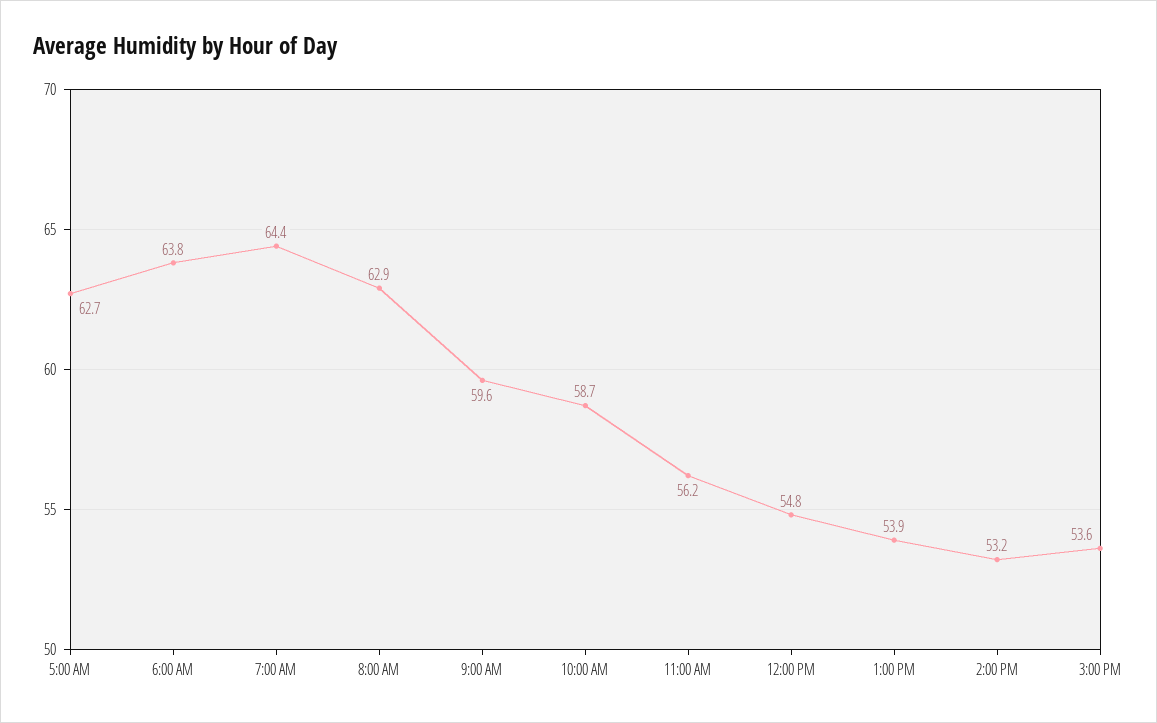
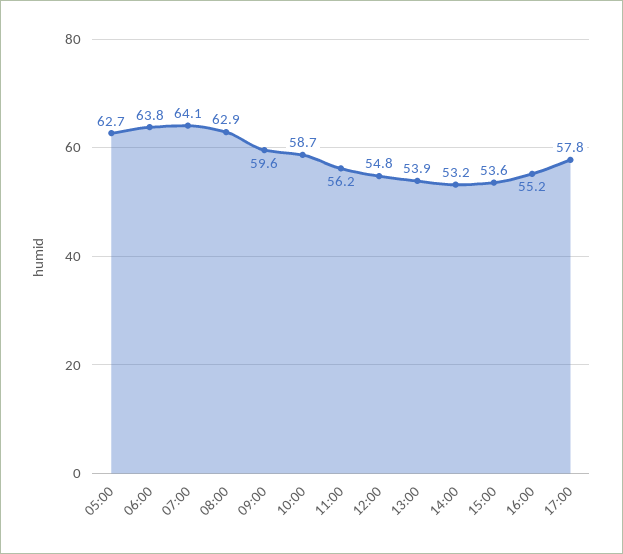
7:00 AM: 64.4 -> 64.1
16:00: none -> 55.2
17:00: none -> 57.8

